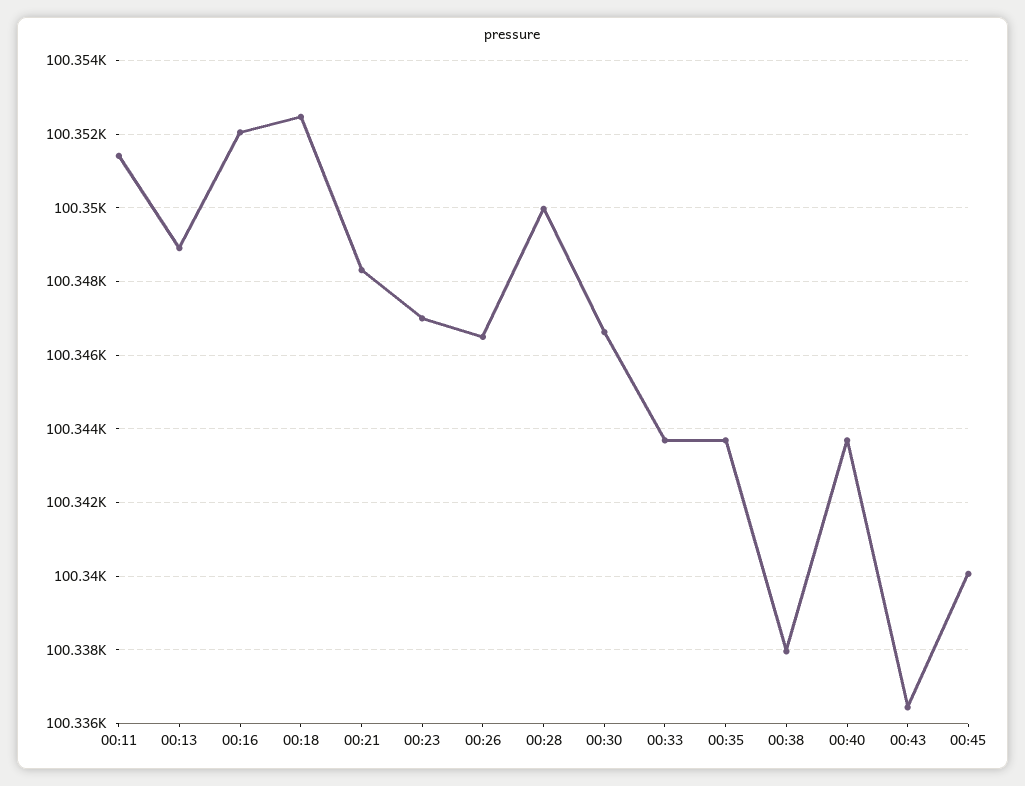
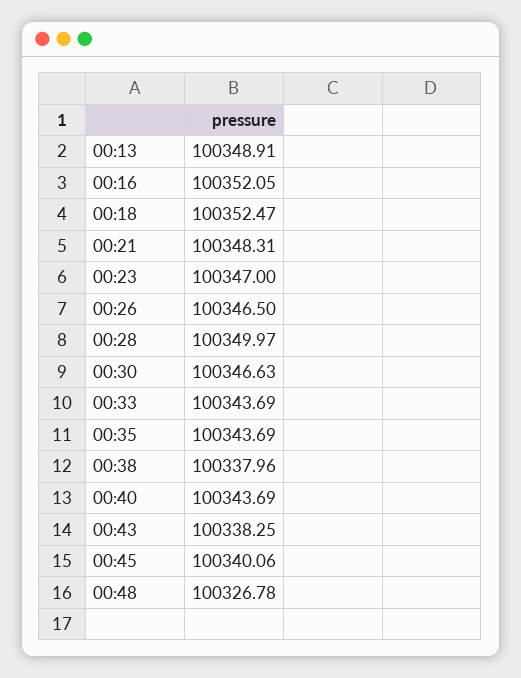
00:11: 100351.4 -> none
00:43: 100336.4 -> 100338.25
00:48: none -> 100326.78

